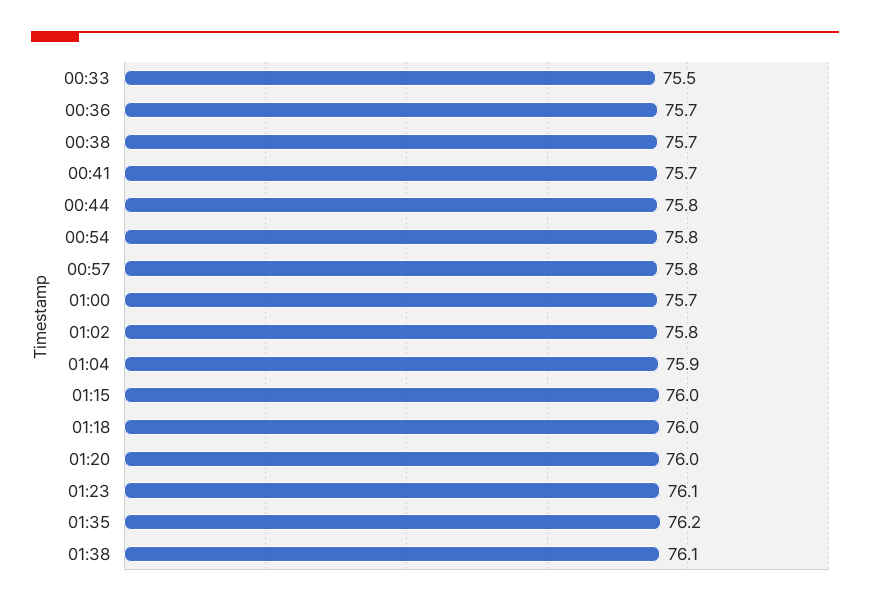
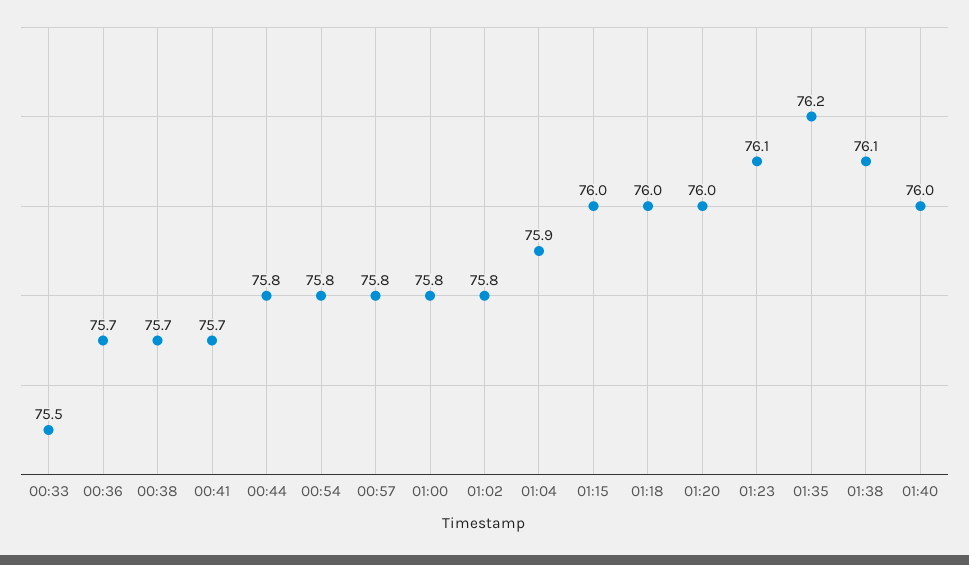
01:00: 75.7 -> 75.8
01:40: none -> 76

